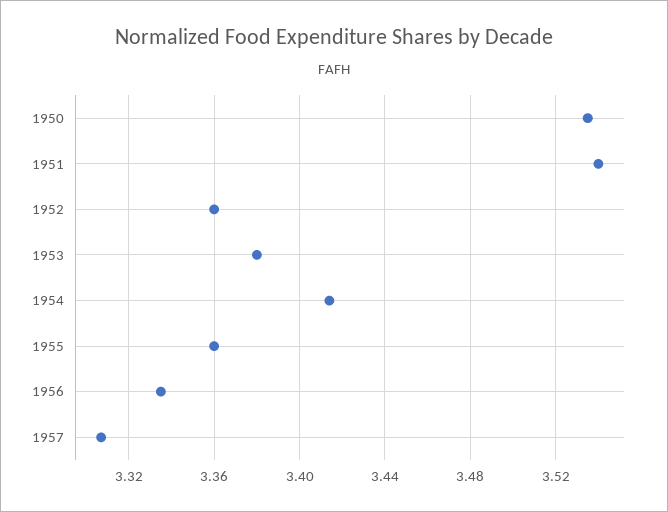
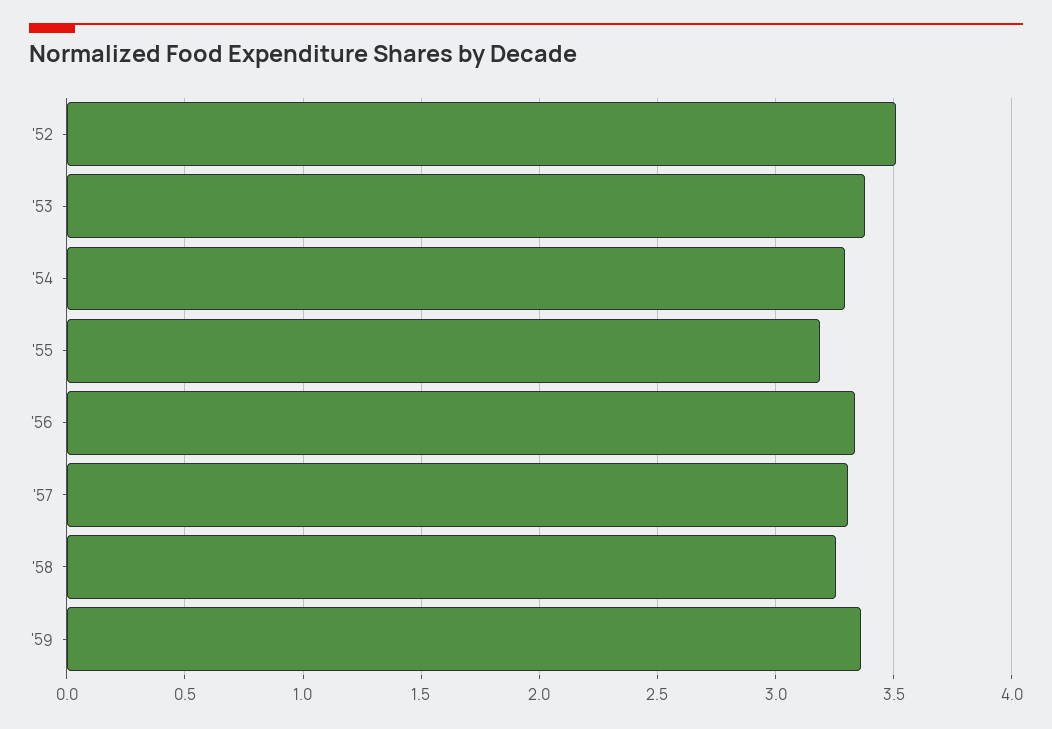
1950: 3.535 -> none
1951: 3.54 -> none
1952: 3.36 -> 3.5
1954: 3.415 -> 3.3
1955: 3.36 -> 3.2
'58: none -> 3.25
'59: none -> 3.35

